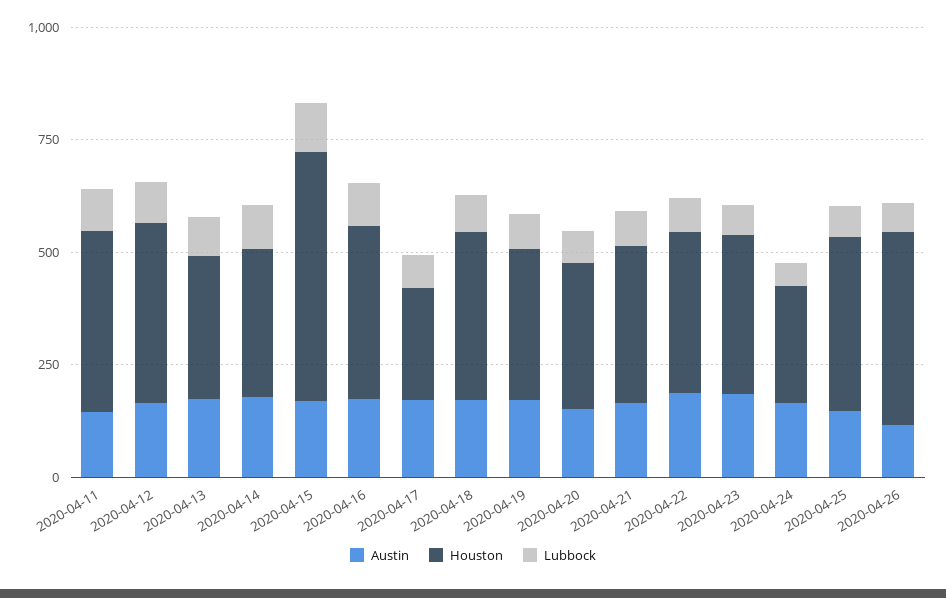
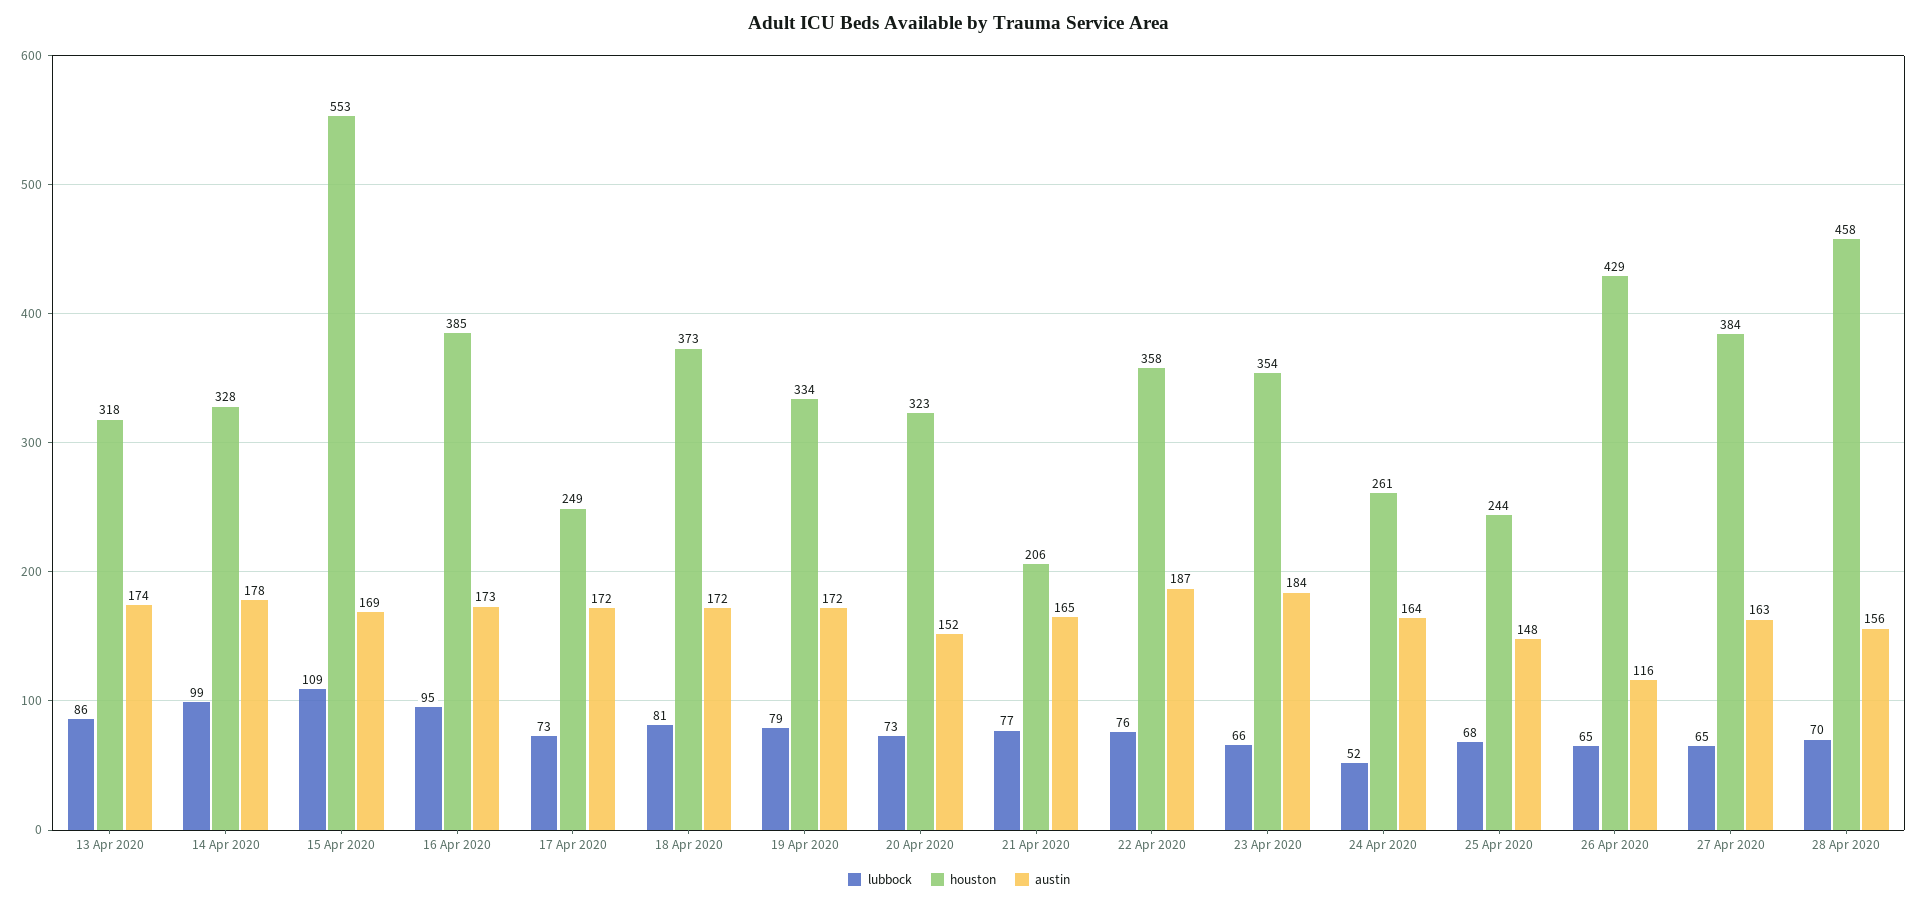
Austin, 2020-04-11: 150 -> none
Houston, 2020-04-11: 400 -> none
Lubbock, 2020-04-11: 100 -> none
Austin, 2020-04-12: 150 -> none
Houston, 2020-04-12: 400 -> none
Lubbock, 2020-04-12: 100 -> none
Houston, 2020-04-21: 350 -> 206
Houston, 2020-04-25: 400 -> 244
Lubbock, 27 Apr 2020: none -> 65
Houston, 27 Apr 2020: none -> 384
Austin, 27 Apr 2020: none -> 163
Lubbock, 28 Apr 2020: none -> 70
Houston, 28 Apr 2020: none -> 458
Austin, 28 Apr 2020: none -> 156

